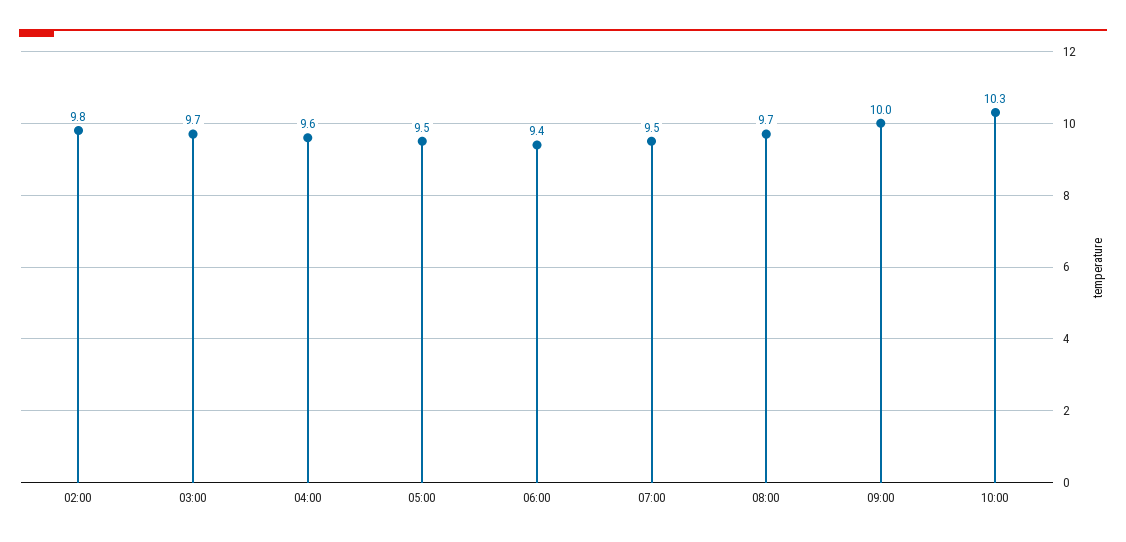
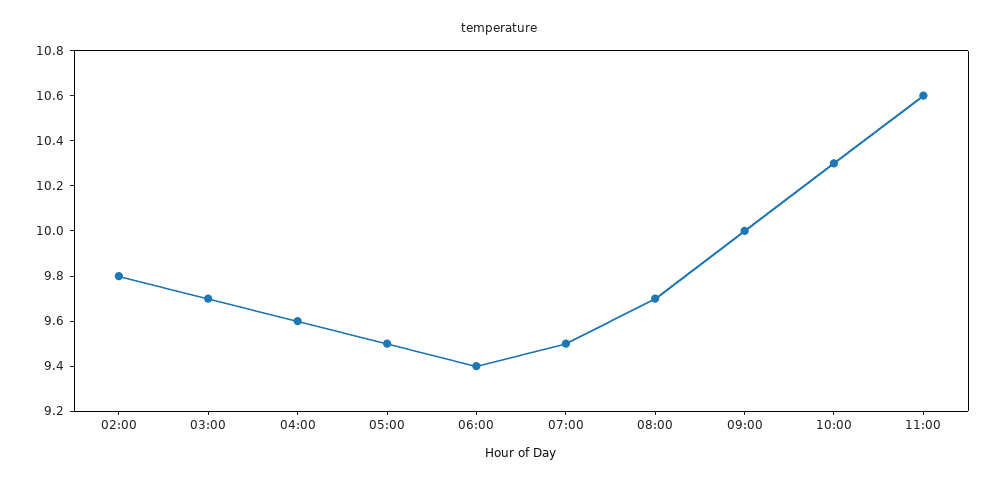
11:00: none -> 10.6

